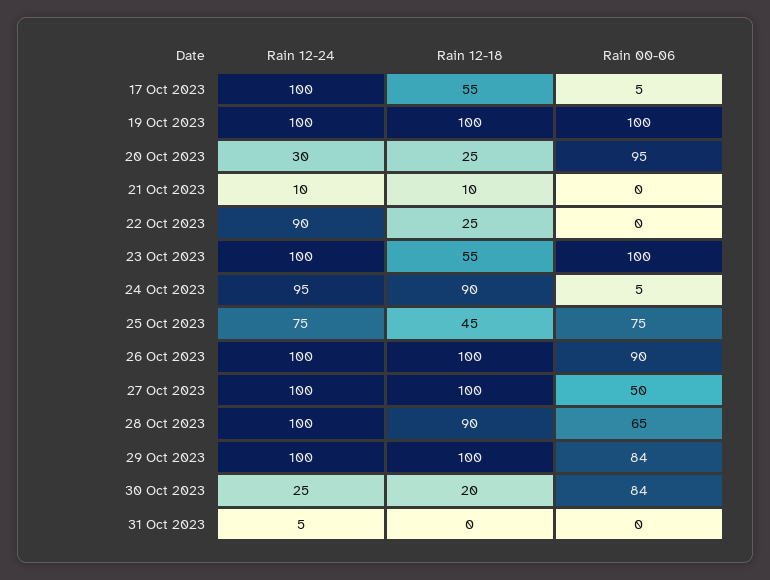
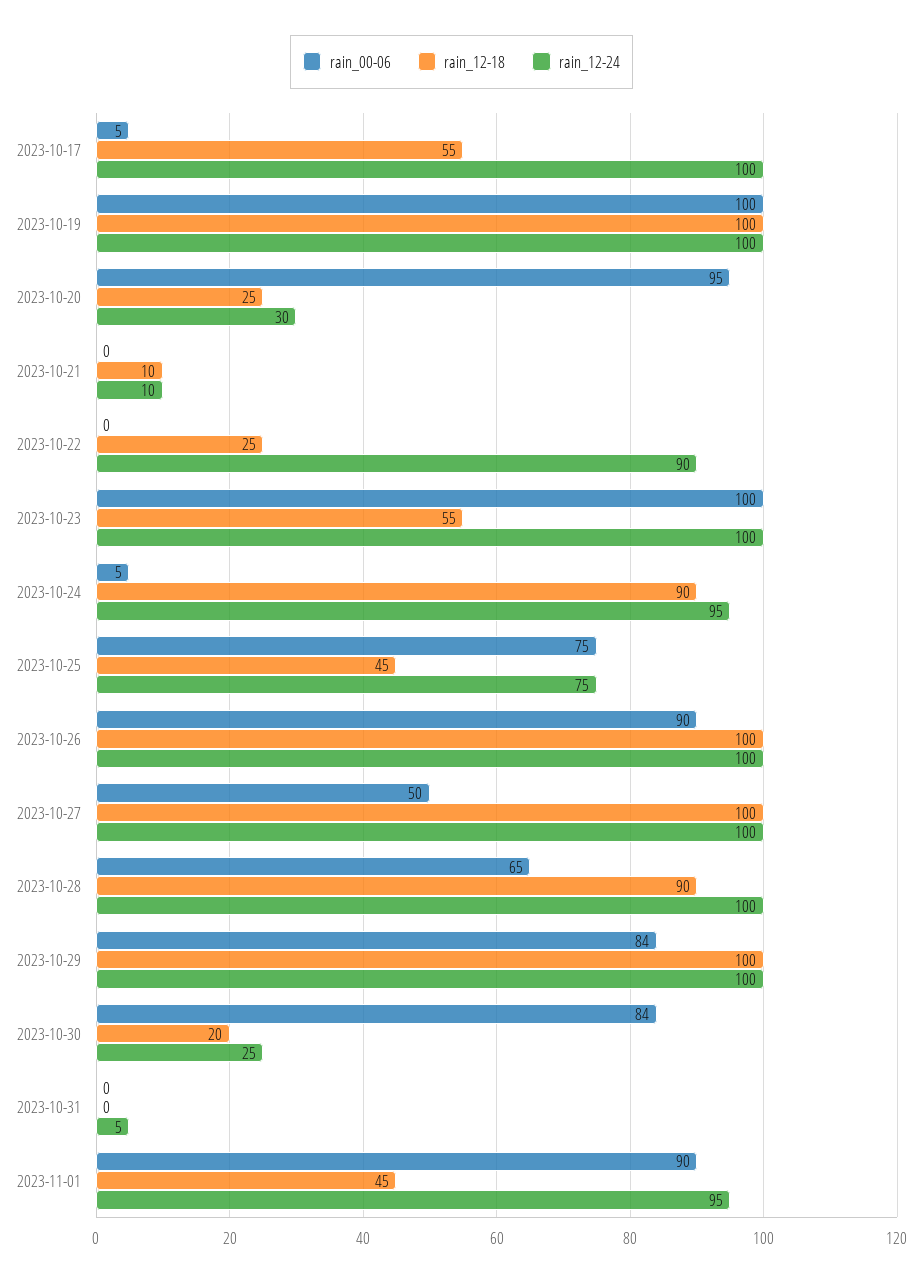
Rain 00-06, 2023-11-01: none -> 90
Rain 12-18, 2023-11-01: none -> 45
Rain 12-24, 2023-11-01: none -> 95

